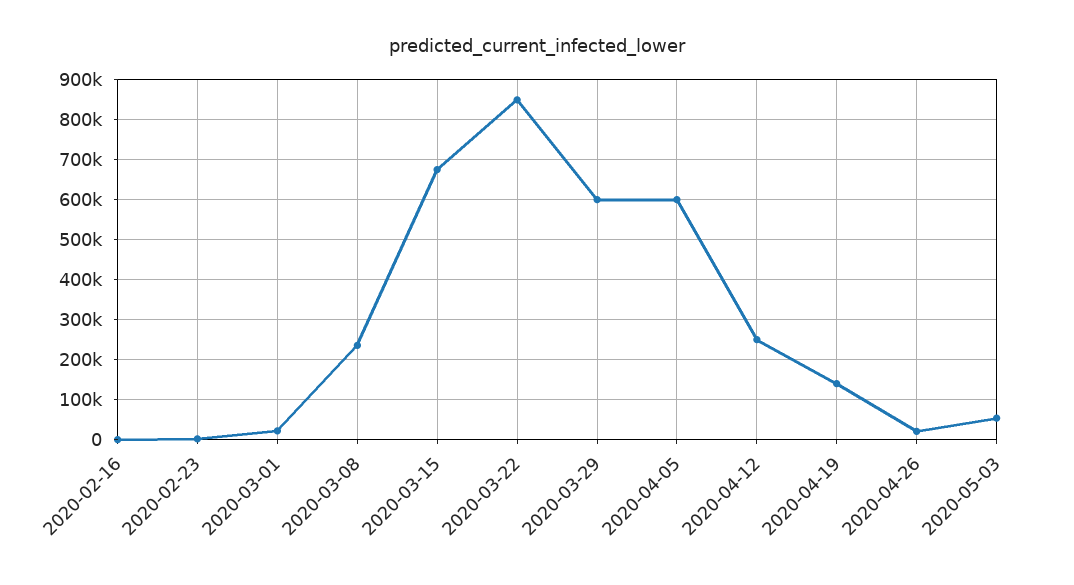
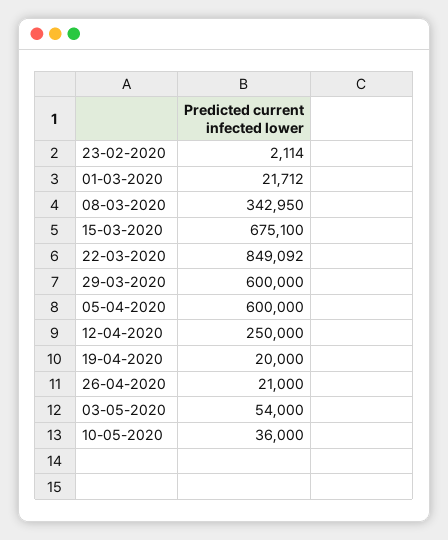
2020-02-16: 0 -> none
2020-03-08: 240000 -> 342950
2020-04-19: 140000 -> 20000
10-05-2020: none -> 36000

